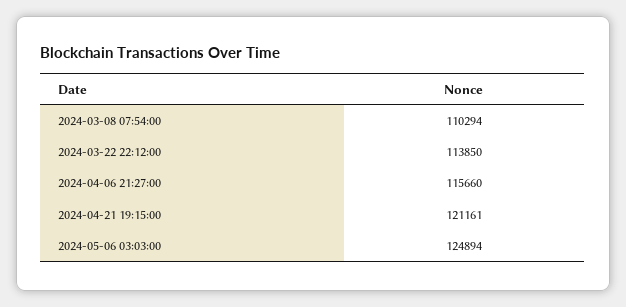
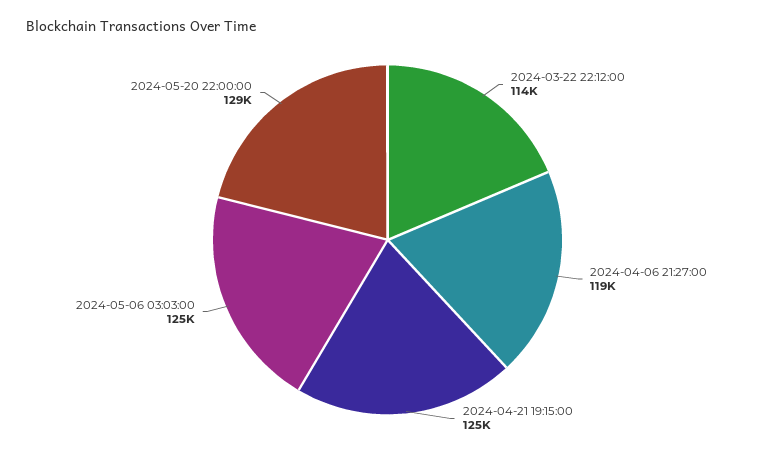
2024-03-08 07:54:00: 110294 -> none
2024-04-06 21:27:00: 115660 -> 119000
2024-04-21 19:15:00: 121161 -> 125000
2024-05-20 22:00:00: none -> 129000

